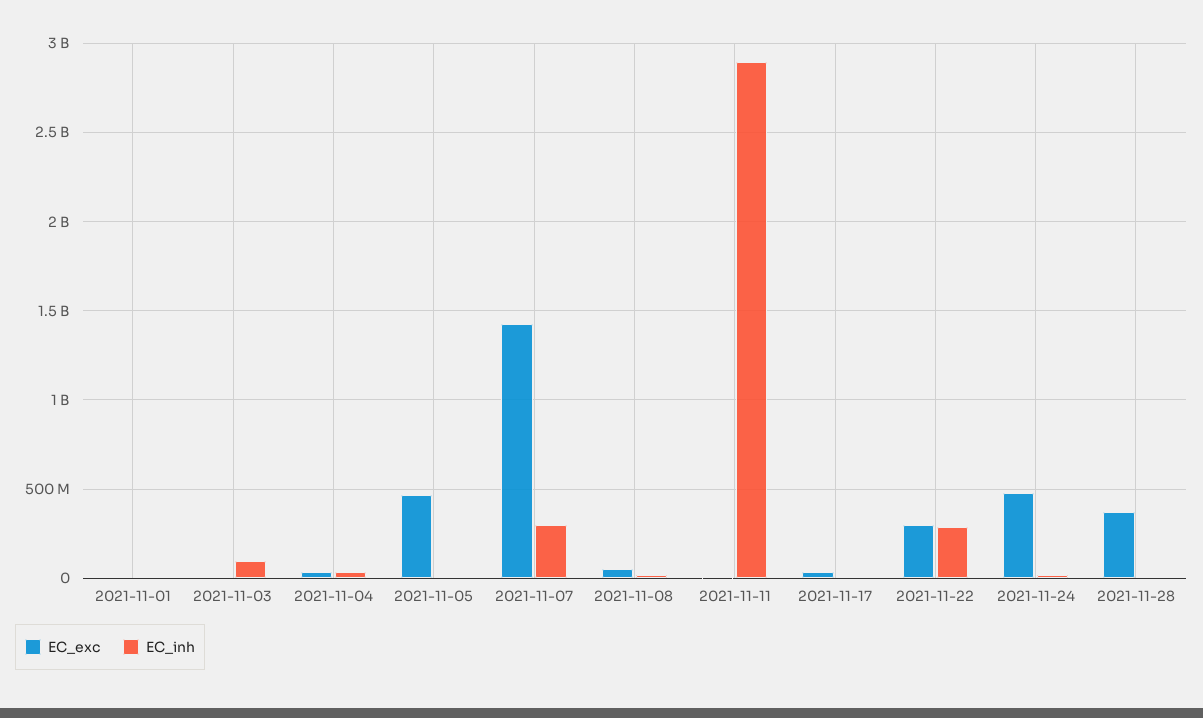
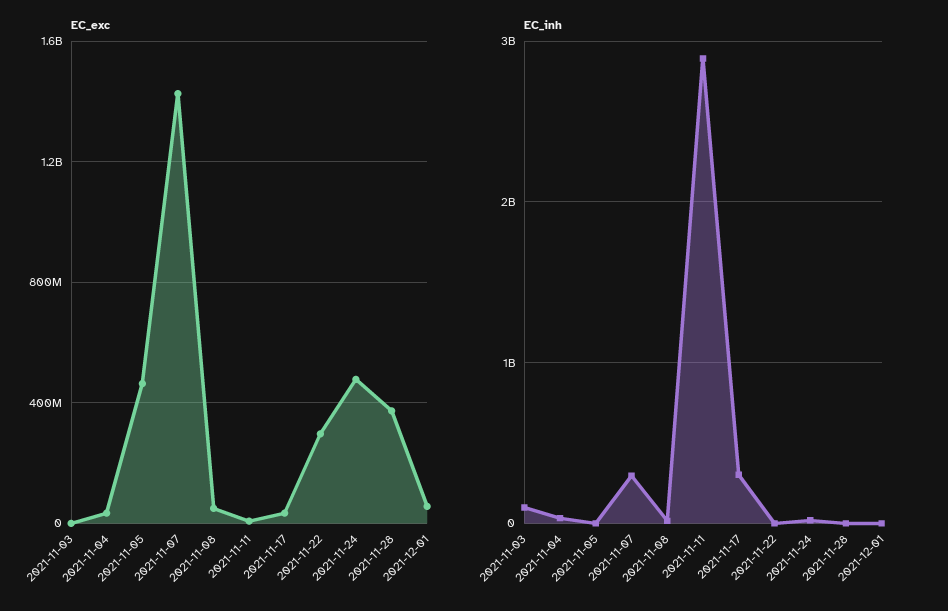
EC_exc, 2021-11-01: 0 -> none
EC_inh, 2021-11-01: 0 -> none
EC_inh, 2021-11-17: 0 -> 300000000
EC_inh, 2021-11-22: 300000000 -> 0
EC_exc, 2021-12-01: none -> 50000000
EC_inh, 2021-12-01: none -> 0

